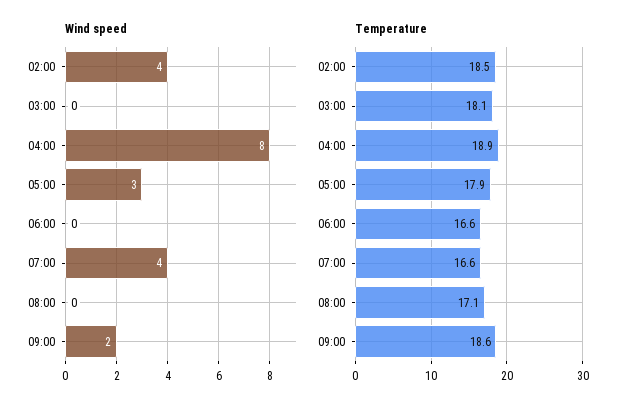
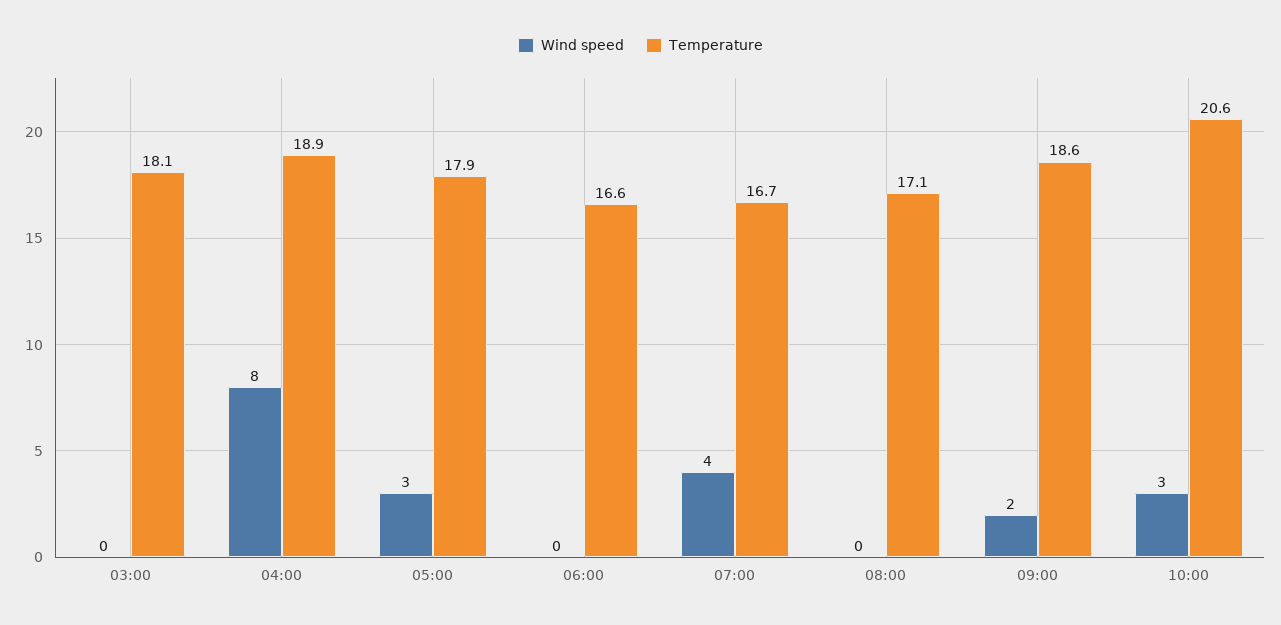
Wind speed, 02:00: 4 -> none
Temperature, 02:00: 18.5 -> none
Temperature, 07:00: 16.6 -> 16.7
Wind speed, 10:00: none -> 3
Temperature, 10:00: none -> 20.6

